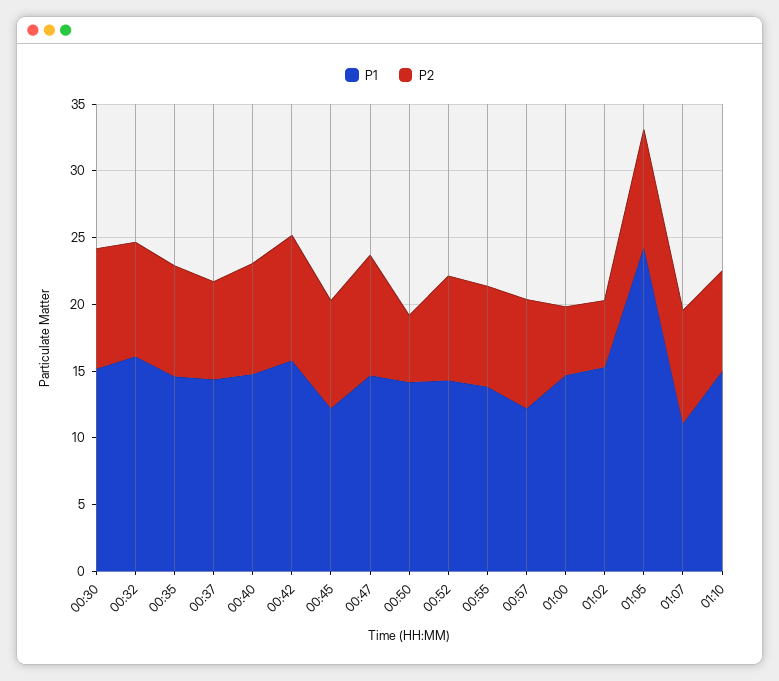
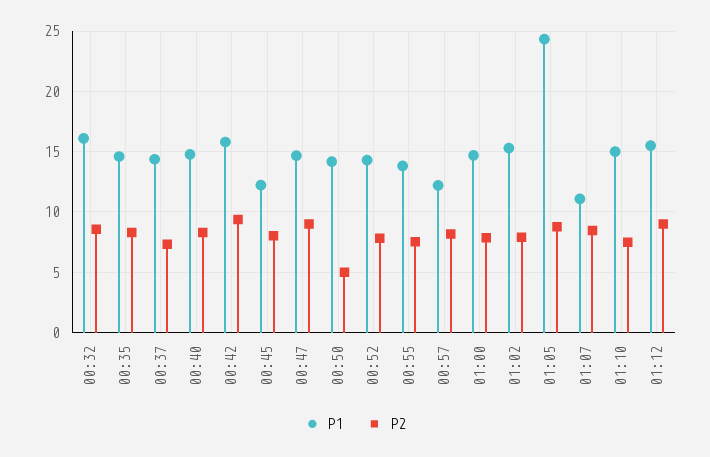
P1, 00:30: 15 -> none
P2, 00:30: 9 -> none
P2, 01:00: 5 -> 8
P2, 01:02: 5 -> 8
P1, 01:12: none -> 15.5
P2, 01:12: none -> 9

